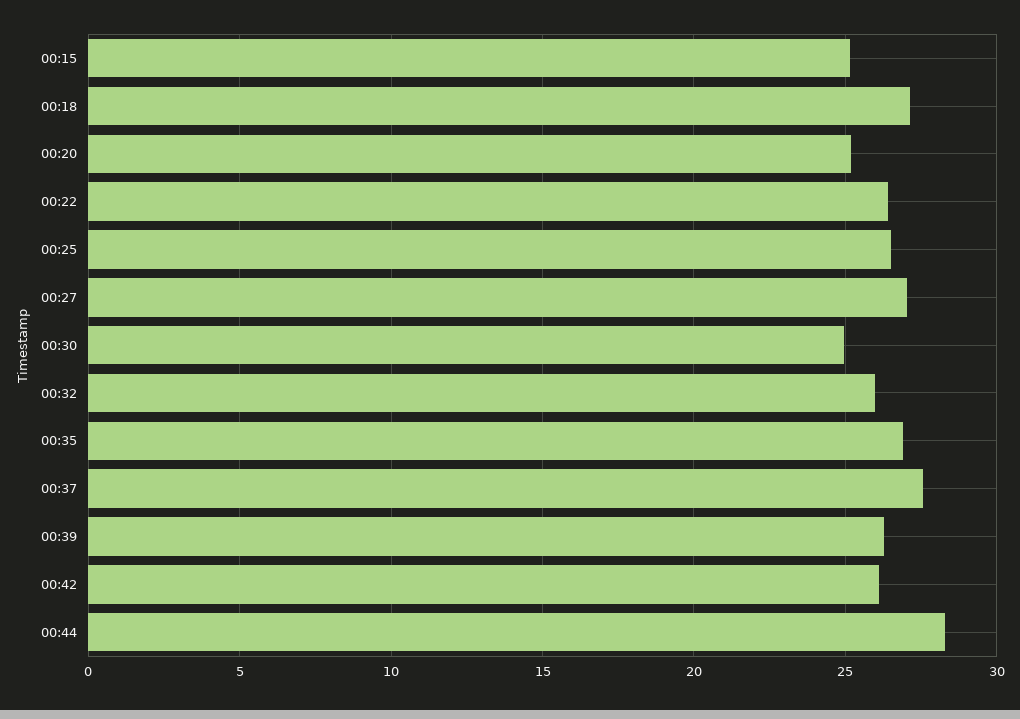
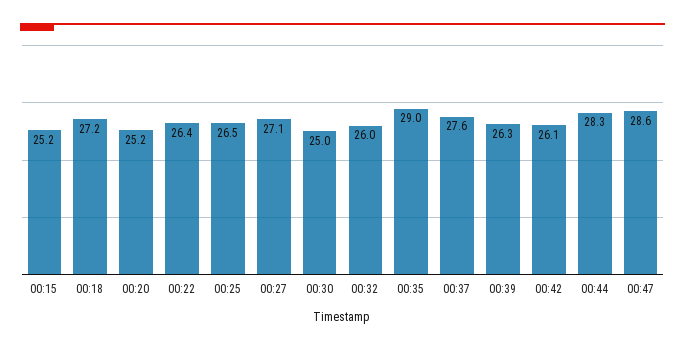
00:35: 27 -> 29
00:47: none -> 28.6

